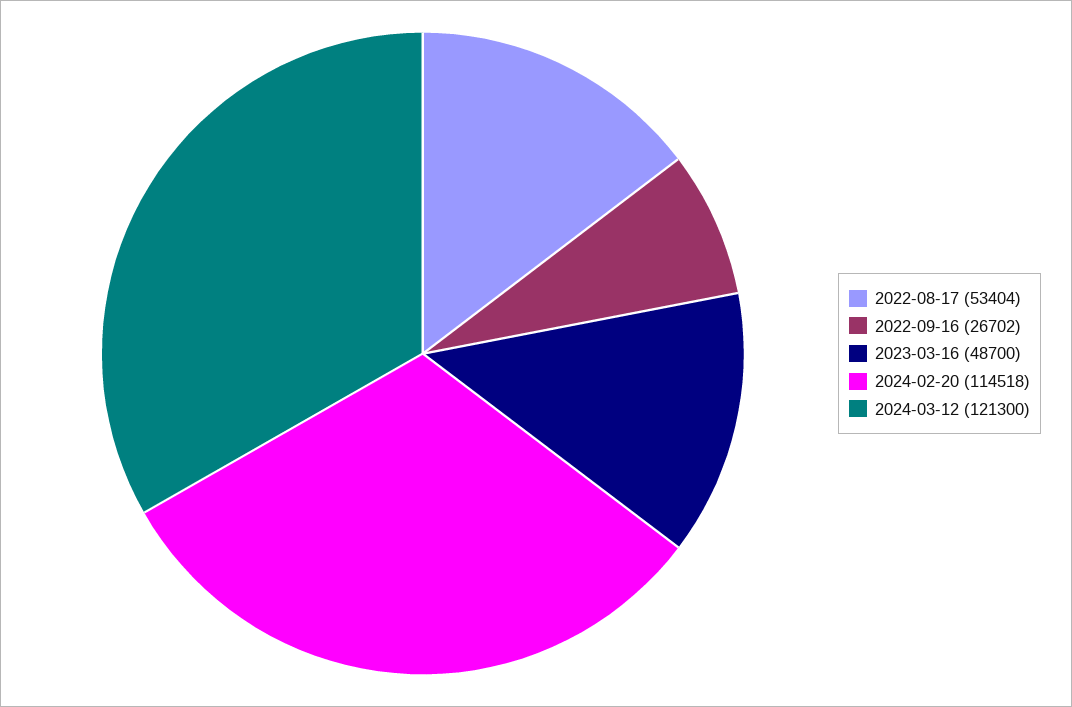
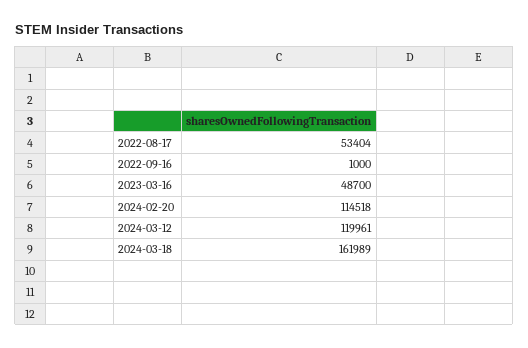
2022-09-16: 26702 -> 1000
2024-03-12: 121300 -> 119961
2024-03-18: none -> 161989

